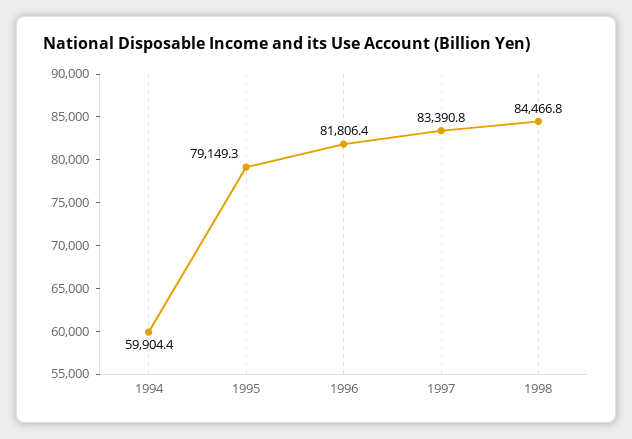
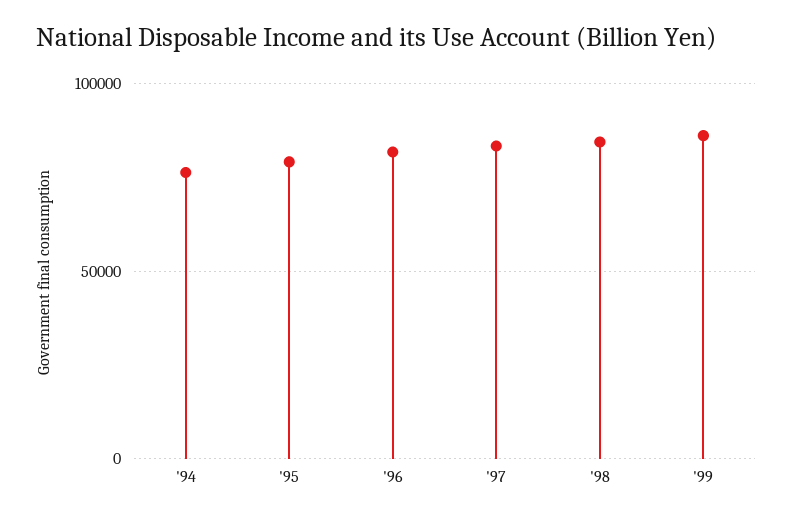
1994: 59904.4 -> 75000
'99: none -> 85000

